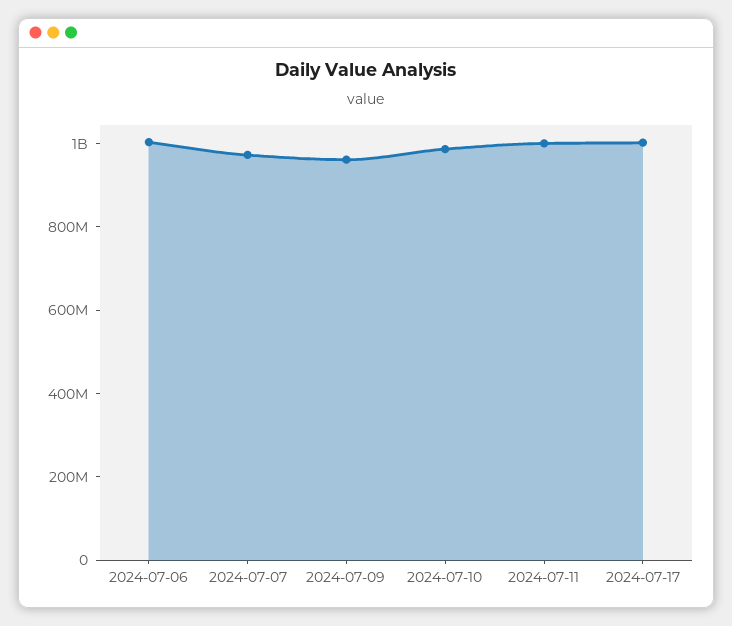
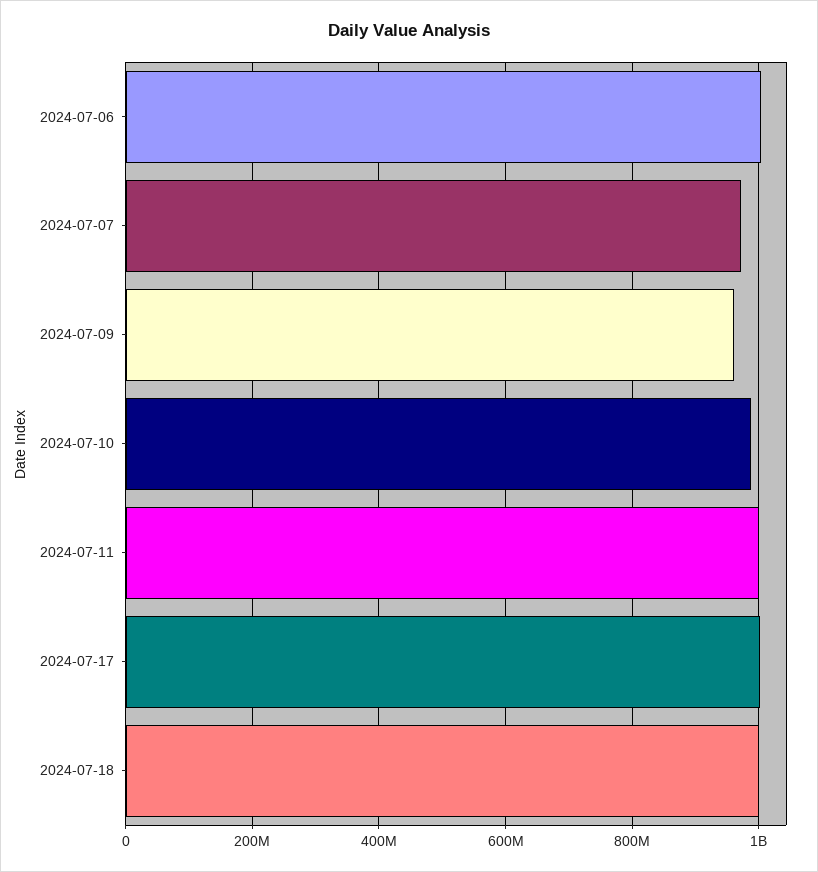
2024-07-18: none -> 1000000000

